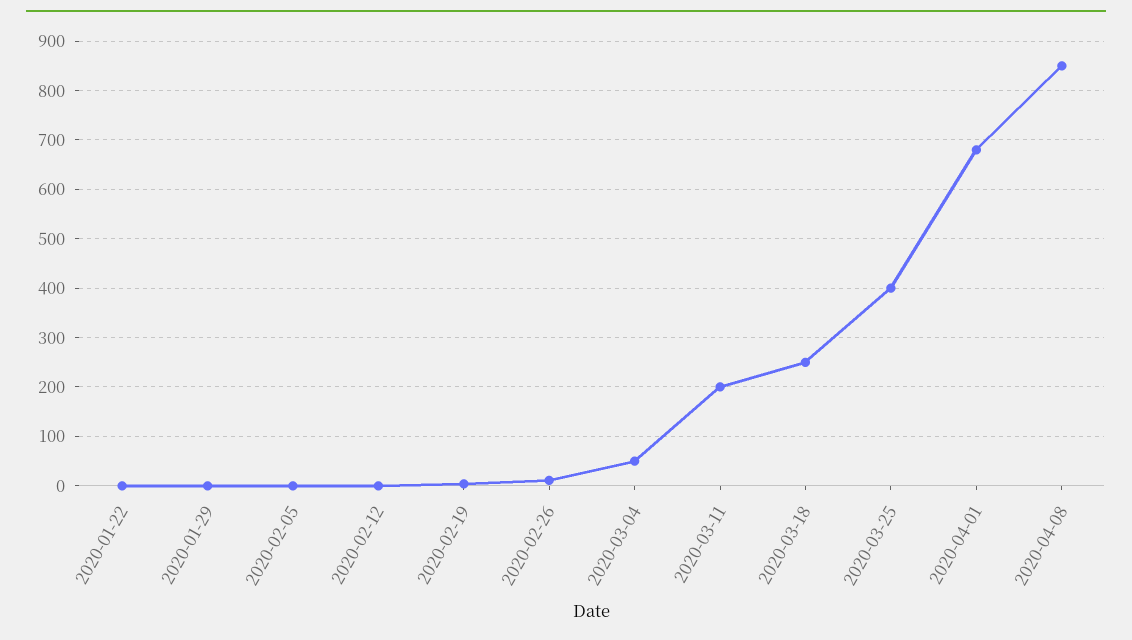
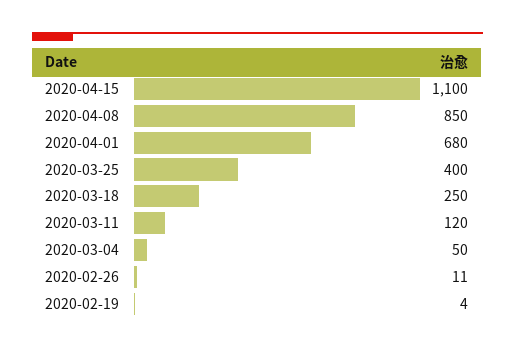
2020-01-22: 0 -> none
2020-01-29: 0 -> none
2020-02-05: 0 -> none
2020-02-12: 0 -> none
2020-03-11: 200 -> 120
2020-04-15: none -> 1100

